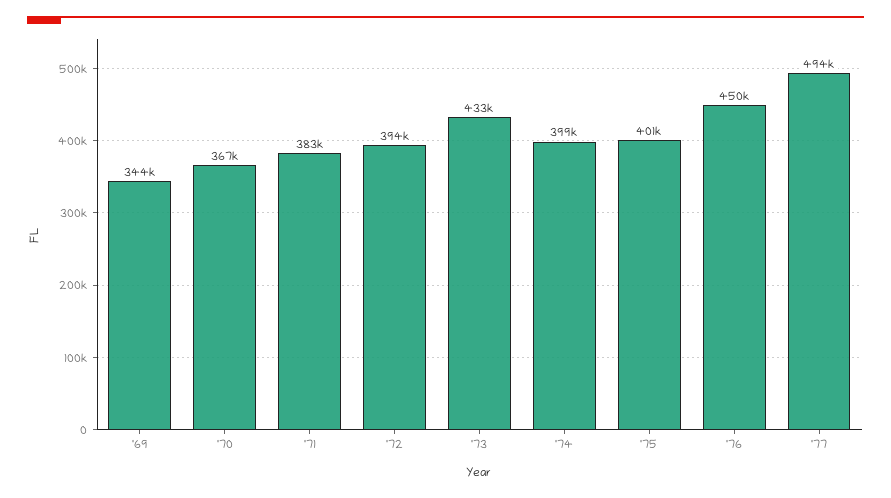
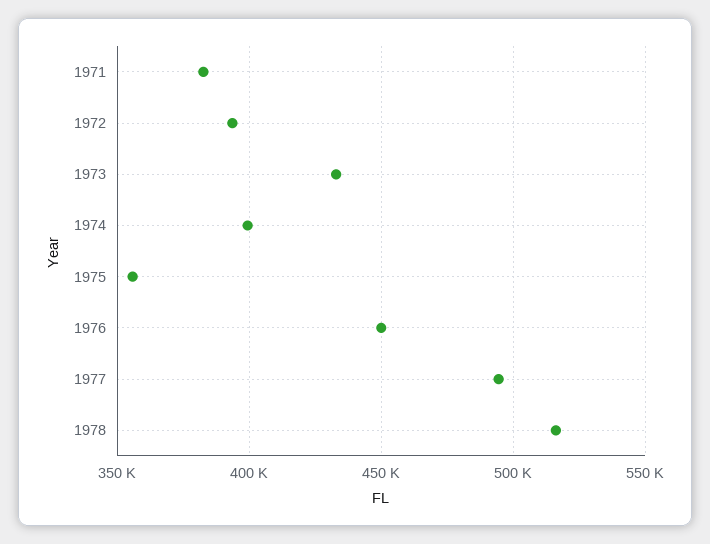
'69: 344000 -> none
'70: 367000 -> none
'75: 401000 -> 355000
1978: none -> 515000

